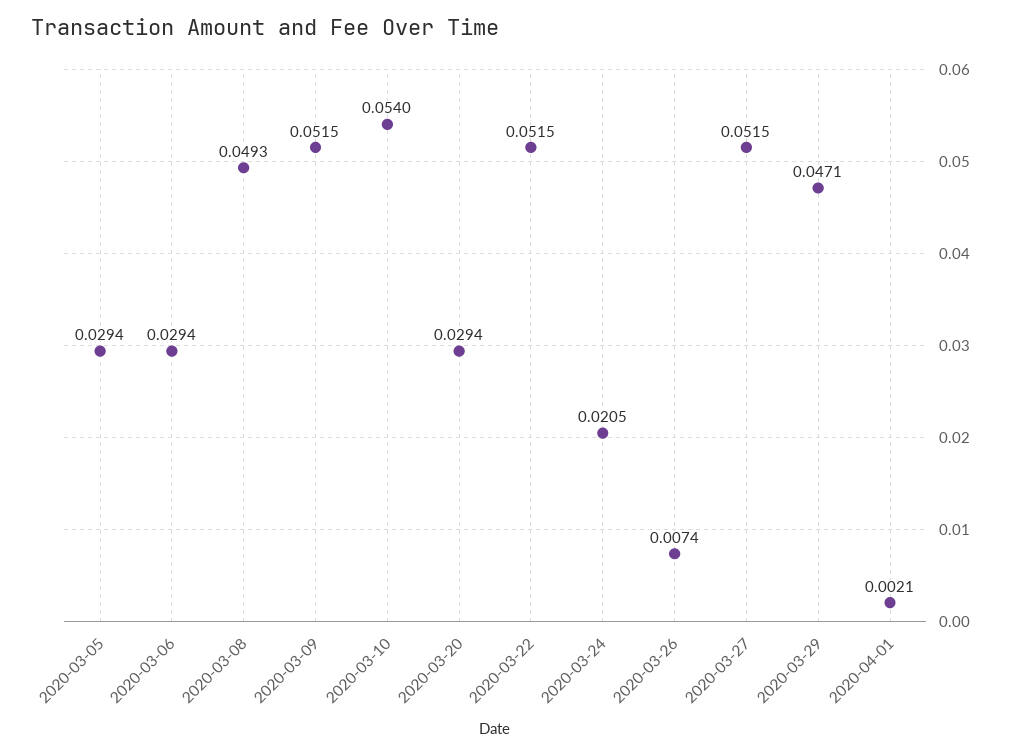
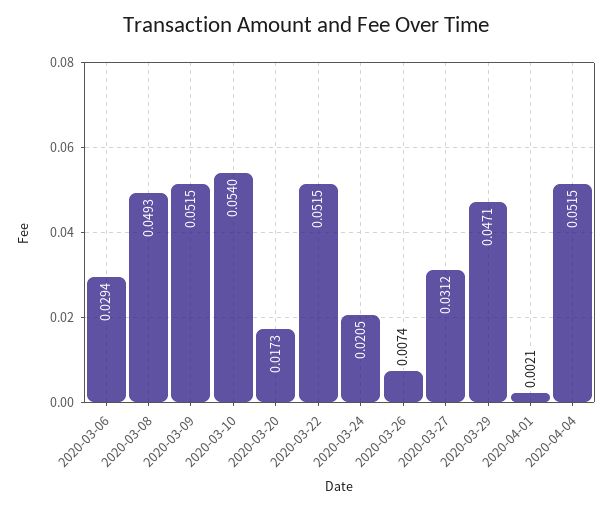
2020-03-05: 0.0294 -> none
2020-03-20: 0.0294 -> 0.0173
2020-03-27: 0.0515 -> 0.0312
2020-04-04: none -> 0.0515

